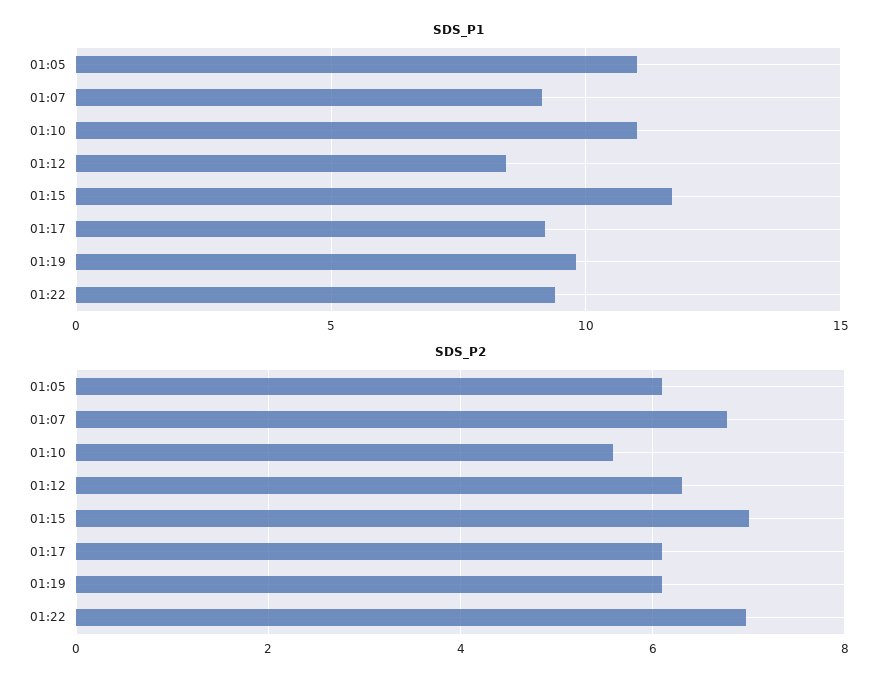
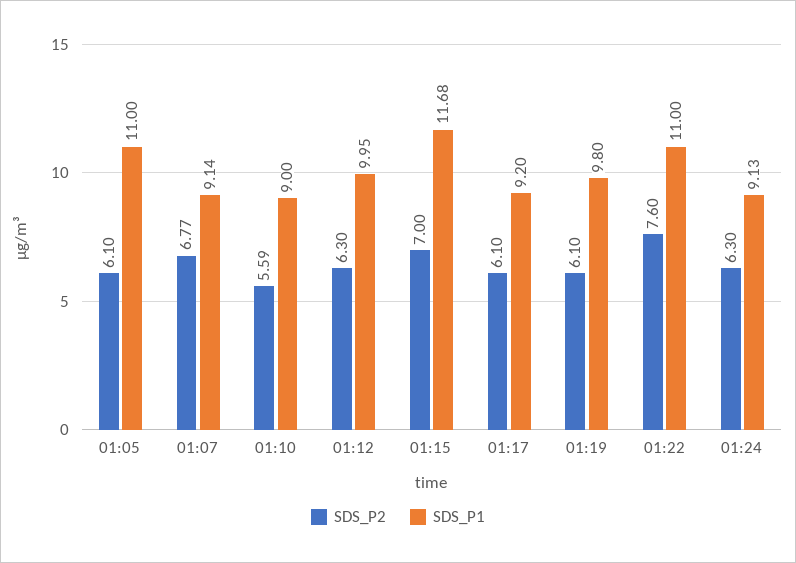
SDS_P1, 01:10: 11 -> 9
SDS_P1, 01:12: 8.5 -> 9.95
SDS_P1, 01:22: 9.5 -> 11
SDS_P2, 01:22: 7 -> 7.6
SDS_P2, 01:24: none -> 6.3
SDS_P1, 01:24: none -> 9.13

